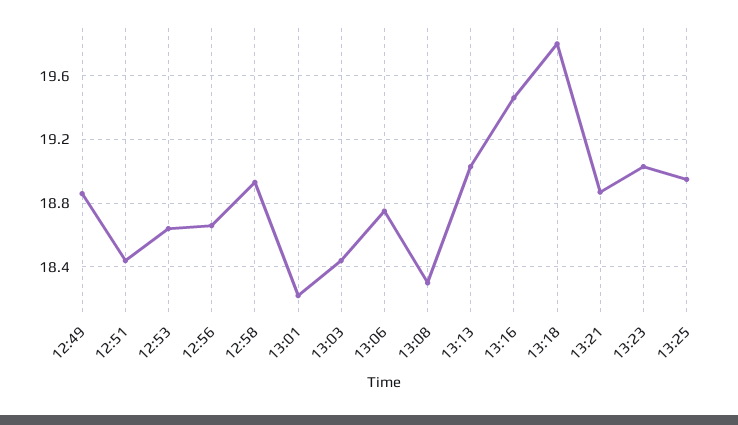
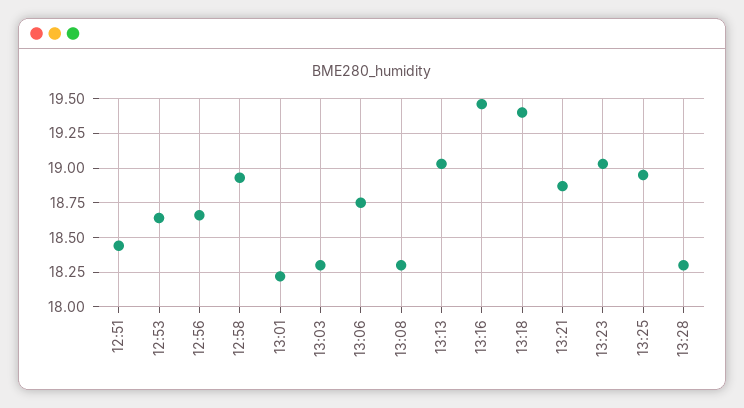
12:49: 18.85 -> none
13:03: 18.45 -> 18.3
13:18: 19.8 -> 19.4
13:28: none -> 18.3

